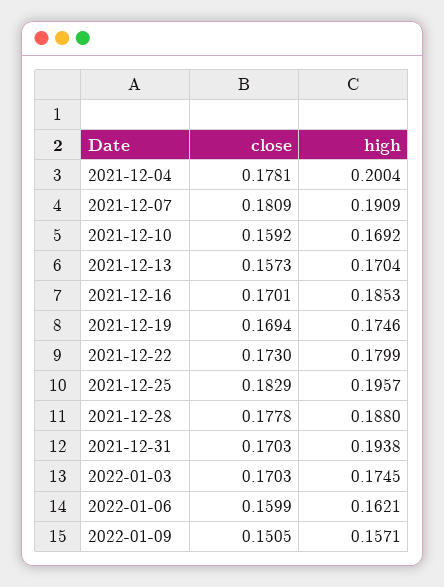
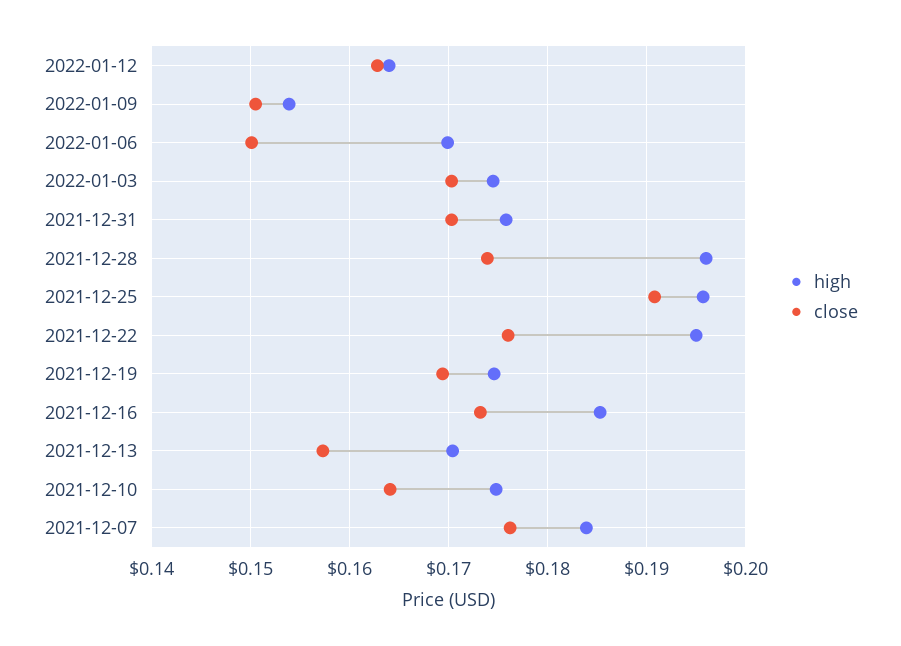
close, 2021-12-04: 0.1781 -> none
high, 2021-12-04: 0.2004 -> none
close, 2021-12-07: 0.1809 -> 0.176
high, 2021-12-07: 0.1909 -> 0.184
close, 2021-12-10: 0.1592 -> 0.164
high, 2021-12-10: 0.1692 -> 0.175
close, 2021-12-16: 0.1701 -> 0.173
close, 2021-12-22: 0.173 -> 0.176
high, 2021-12-22: 0.1799 -> 0.195
close, 2021-12-25: 0.1829 -> 0.191
close, 2021-12-28: 0.1778 -> 0.174
high, 2021-12-28: 0.188 -> 0.196
high, 2021-12-31: 0.1938 -> 0.176
close, 2022-01-06: 0.1599 -> 0.15
high, 2022-01-06: 0.1621 -> 0.17
high, 2022-01-09: 0.1571 -> 0.154
high, 2022-01-12: none -> 0.164
close, 2022-01-12: none -> 0.163

